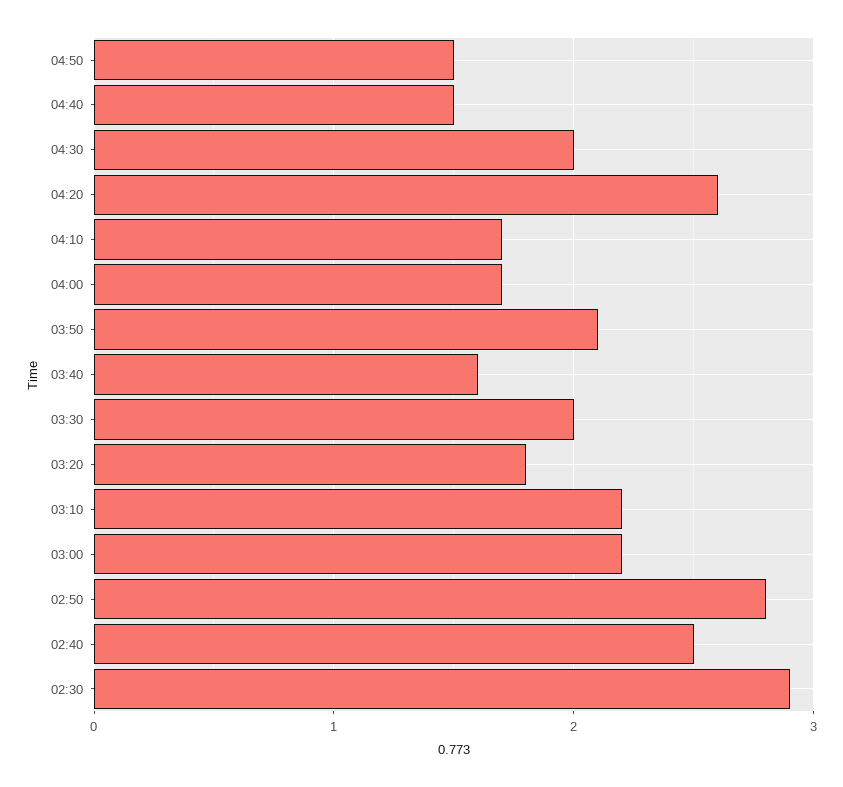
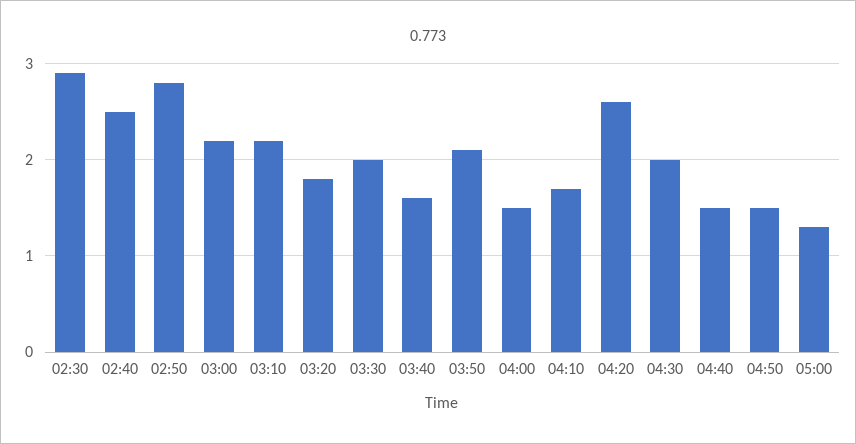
04:00: 1.7 -> 1.5
05:00: none -> 1.3

